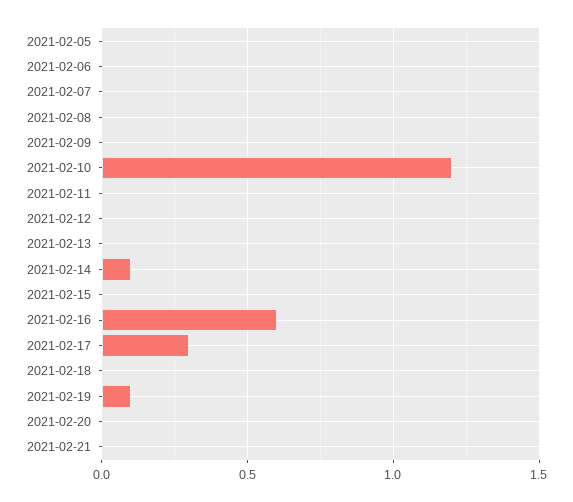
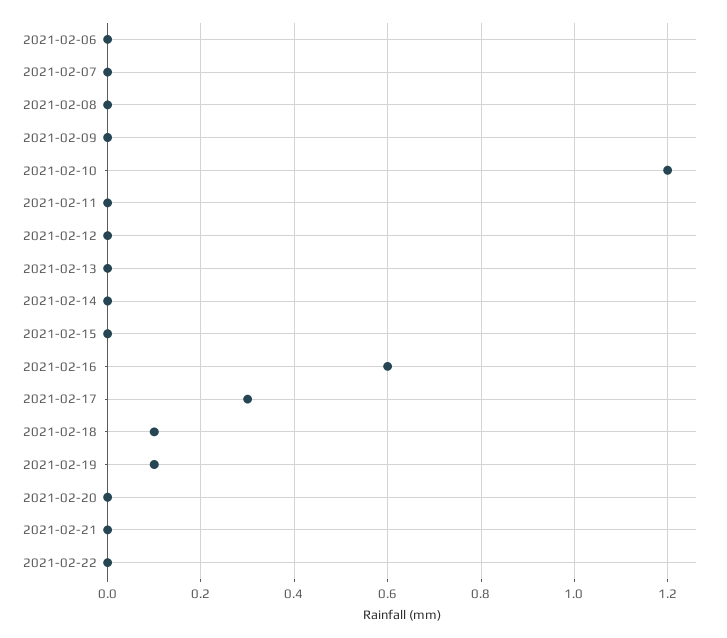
2021-02-05: 0 -> none
2021-02-14: 0.1 -> 0
2021-02-18: 0 -> 0.1
2021-02-22: none -> 0

